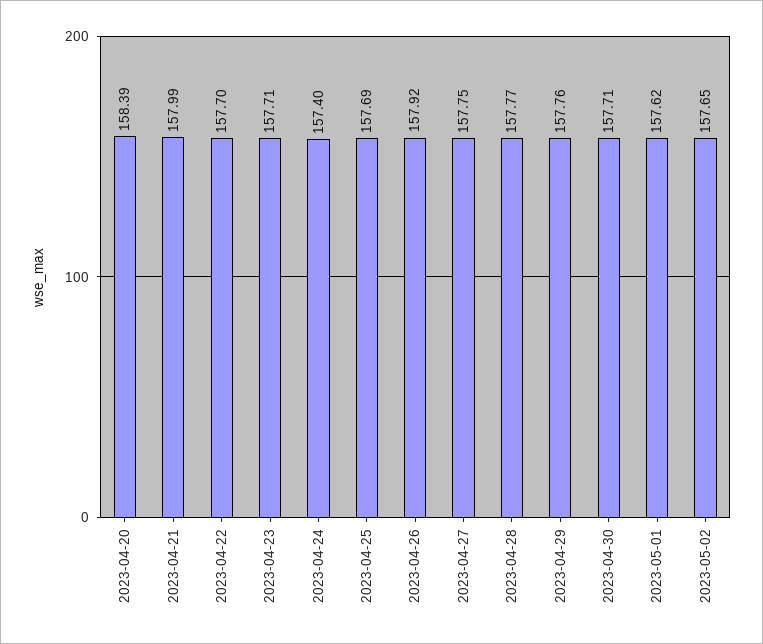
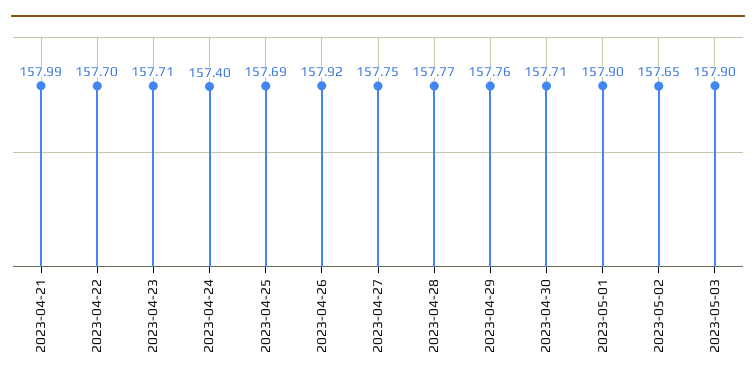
2023-04-20: 158.39 -> none
2023-05-01: 157.62 -> 157.9
2023-05-03: none -> 157.9

